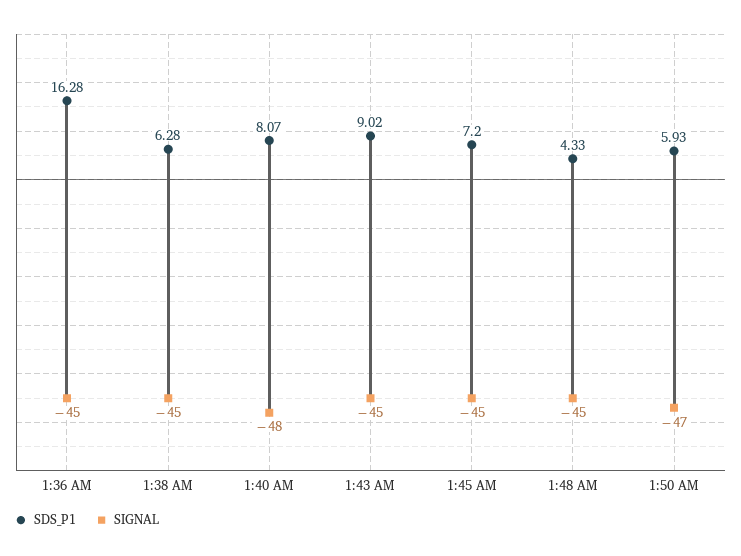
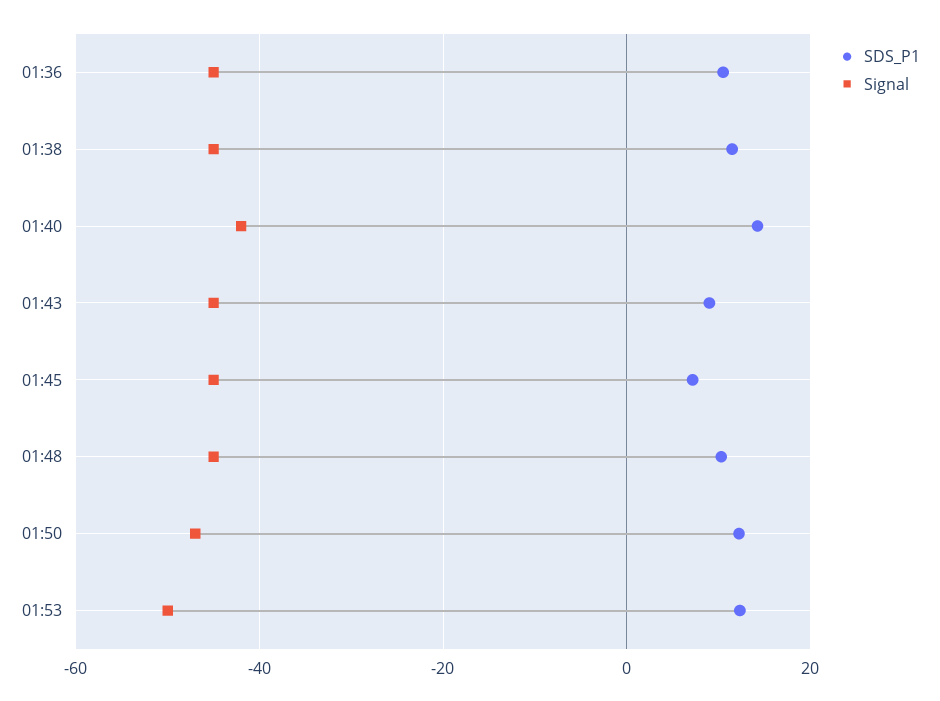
SDS_P1, 1:36 AM: 16.28 -> 10
SDS_P1, 1:38 AM: 6.28 -> 12
SDS_P1, 1:40 AM: 8.07 -> 14
SIGNAL, 1:40 AM: -48 -> -42
SDS_P1, 1:48 AM: 4.33 -> 10
SDS_P1, 1:50 AM: 5.93 -> 12
SDS_P1, 01:53: none -> 12
SIGNAL, 01:53: none -> -50

